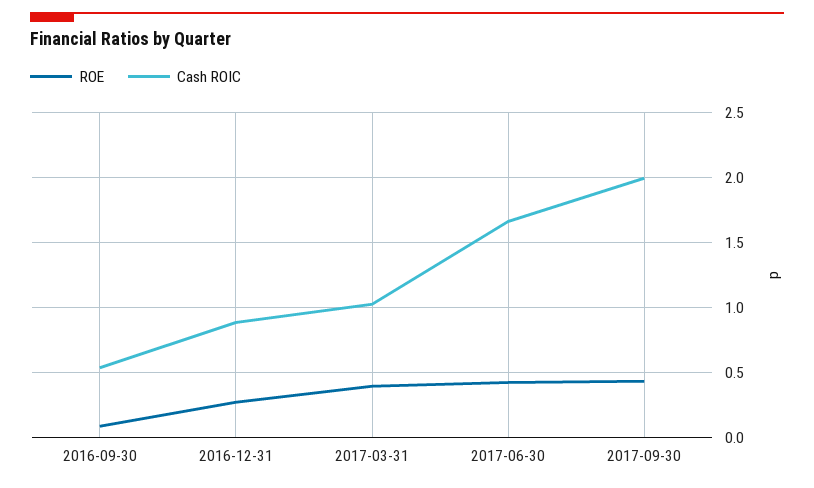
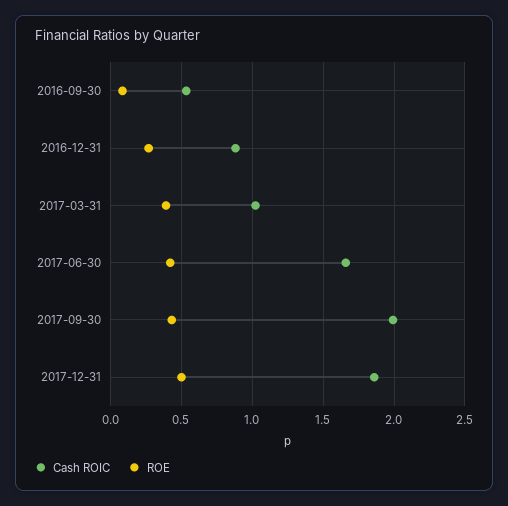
Cash ROIC, 2017-12-31: none -> 1.85
ROE, 2017-12-31: none -> 0.5

